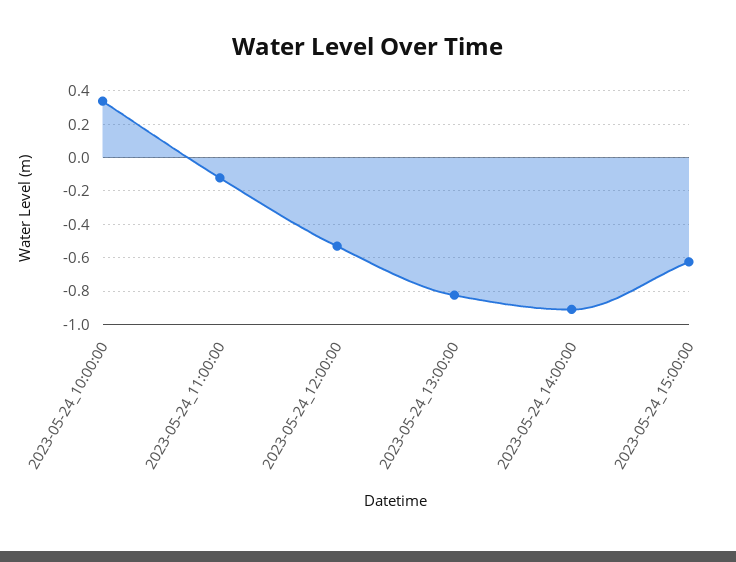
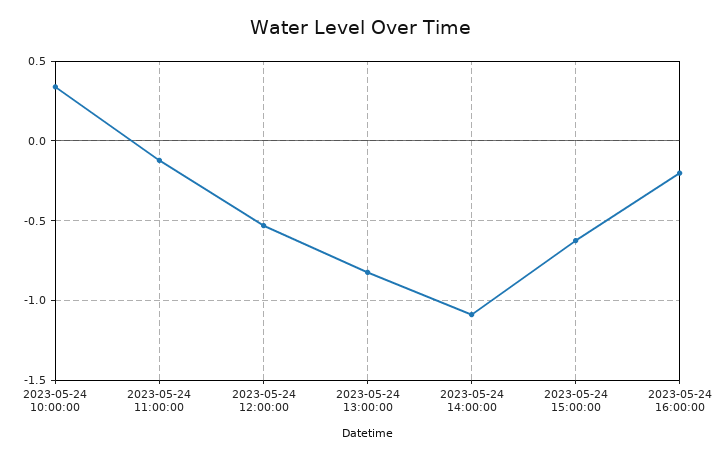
2023-05-24_14:00:00: -0.9 -> -1.1
2023-05-24 16:00:00: none -> -0.2

